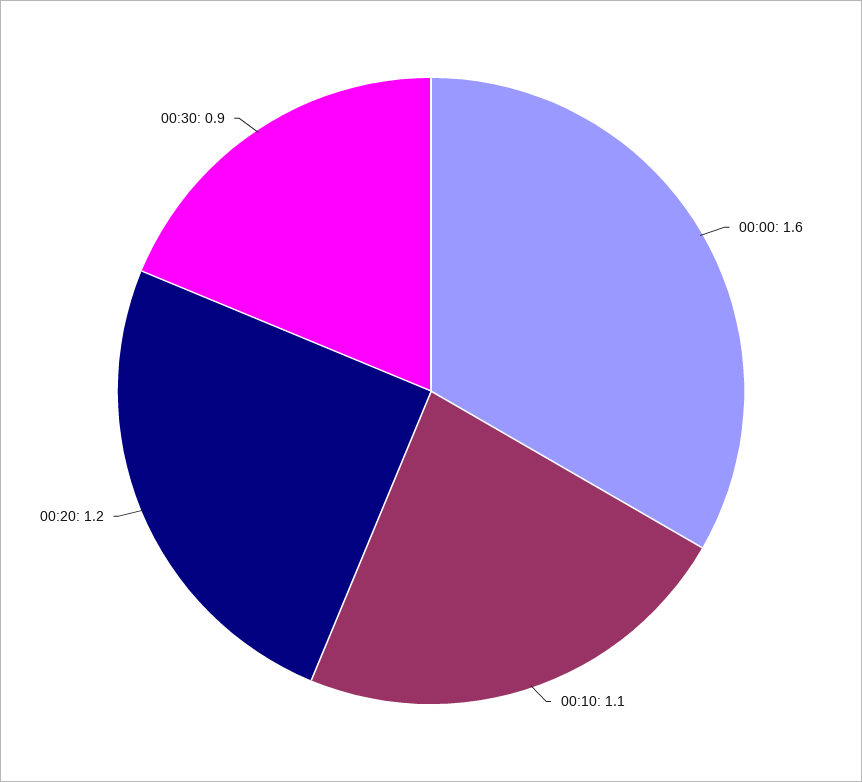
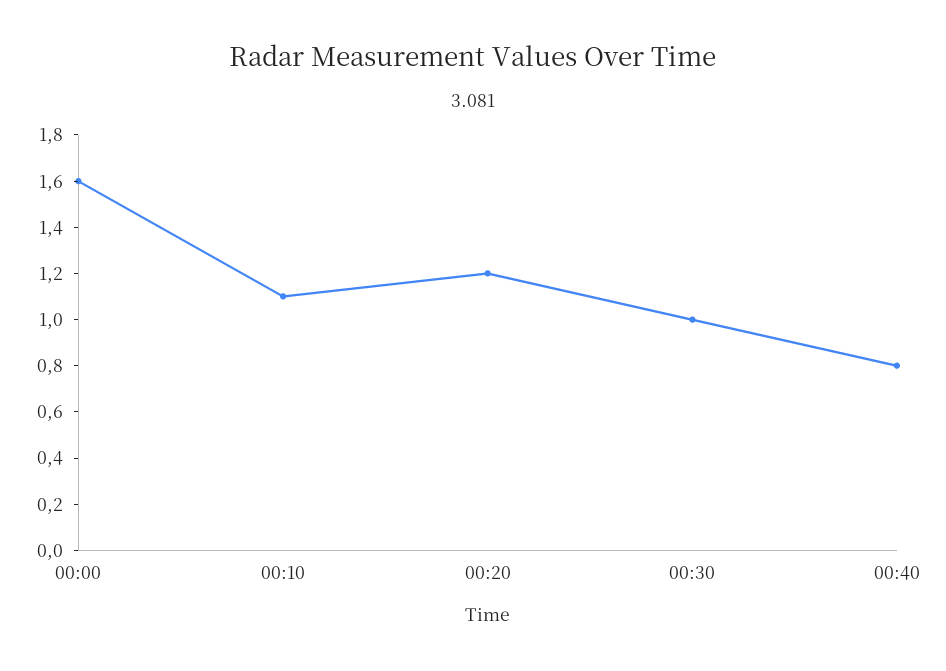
00:30: 0.9 -> 1
00:40: none -> 0.8

